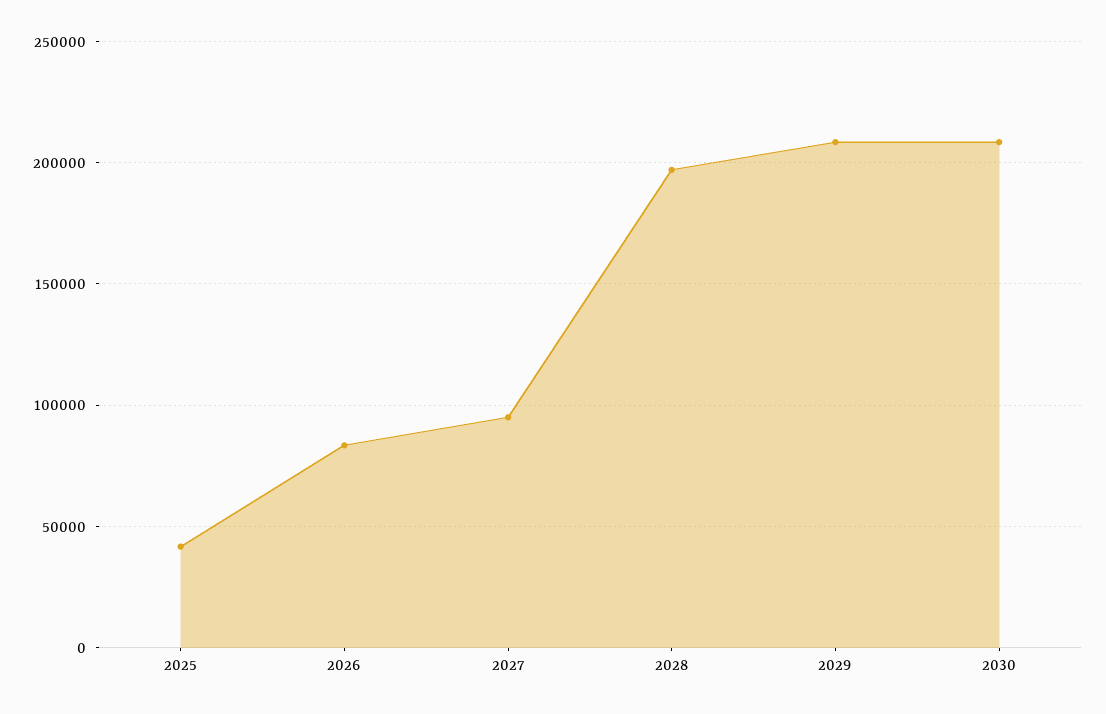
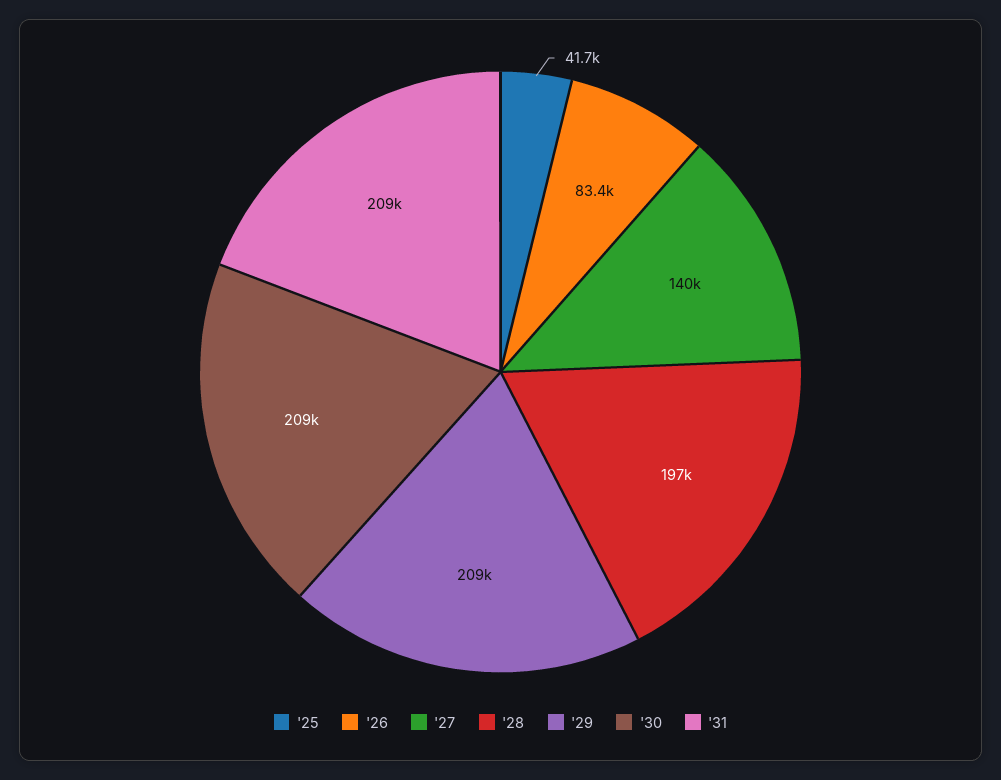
2027: 95000 -> 140000
'31: none -> 209000

